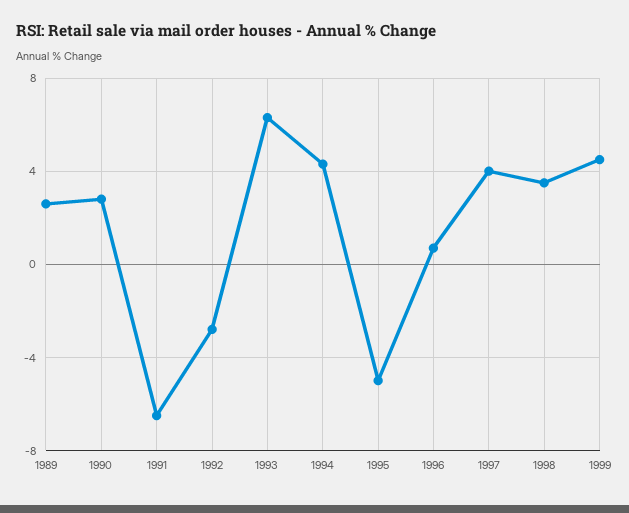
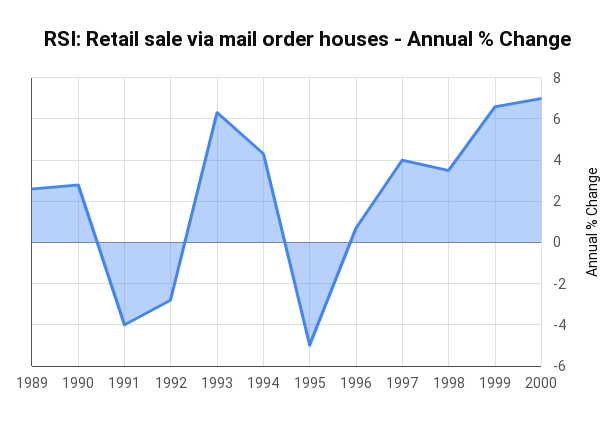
1991: -6.5 -> -4
1999: 4.5 -> 6.5
2000: none -> 7

